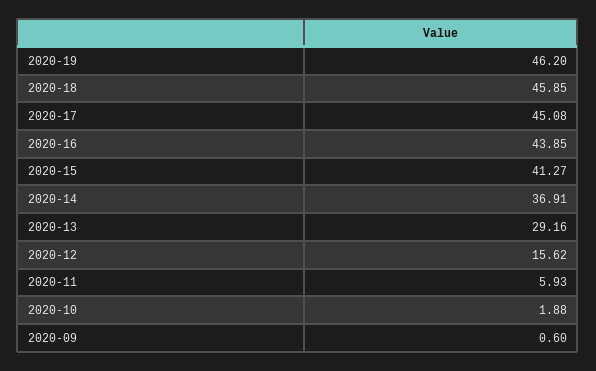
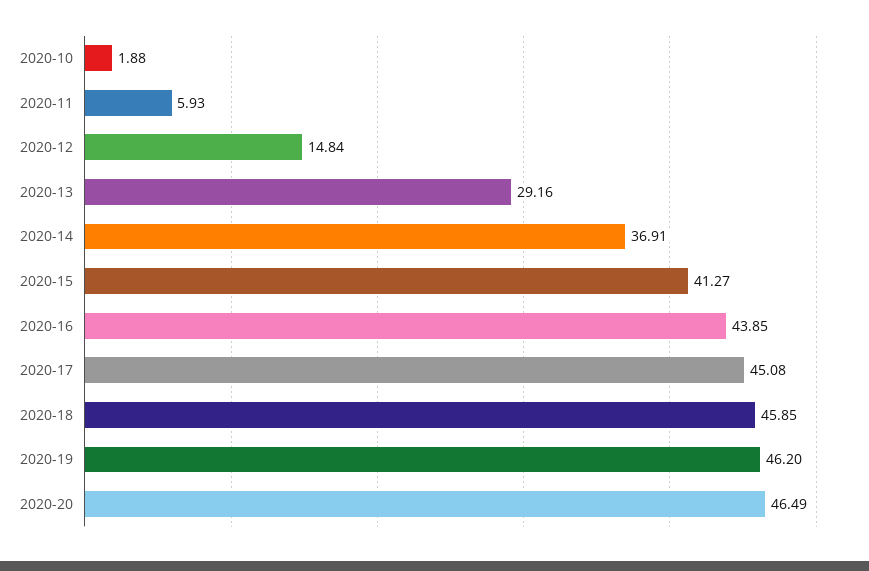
2020-12: 15.62 -> 14.84
2020-09: 0.6 -> none
2020-20: none -> 46.49

